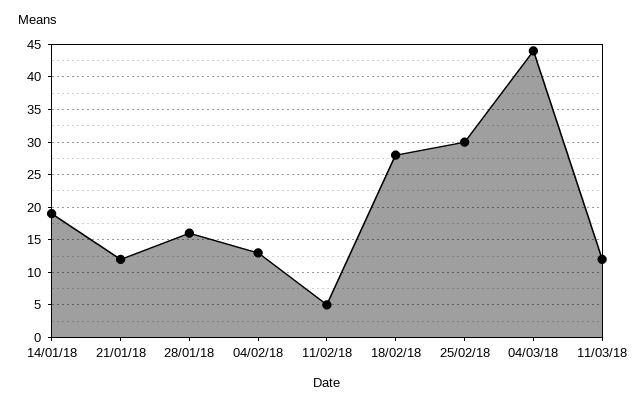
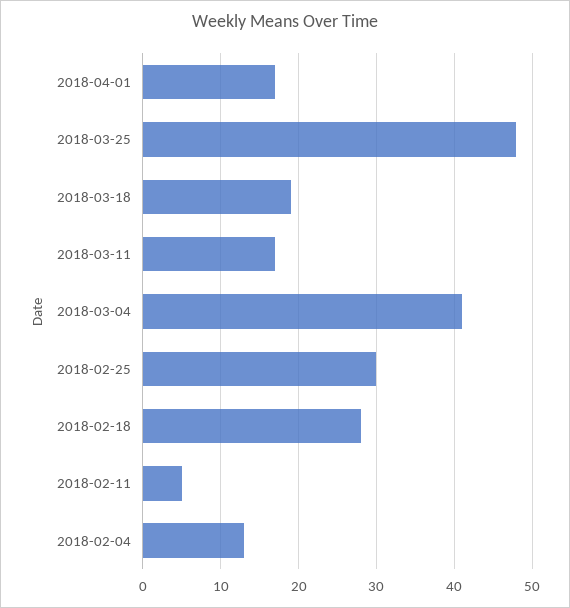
14/01/18: 19 -> none
21/01/18: 12 -> none
28/01/18: 16 -> none
04/03/18: 44 -> 41
11/03/18: 12 -> 17
2018-04-01: none -> 17
2018-03-25: none -> 48
2018-03-18: none -> 19

